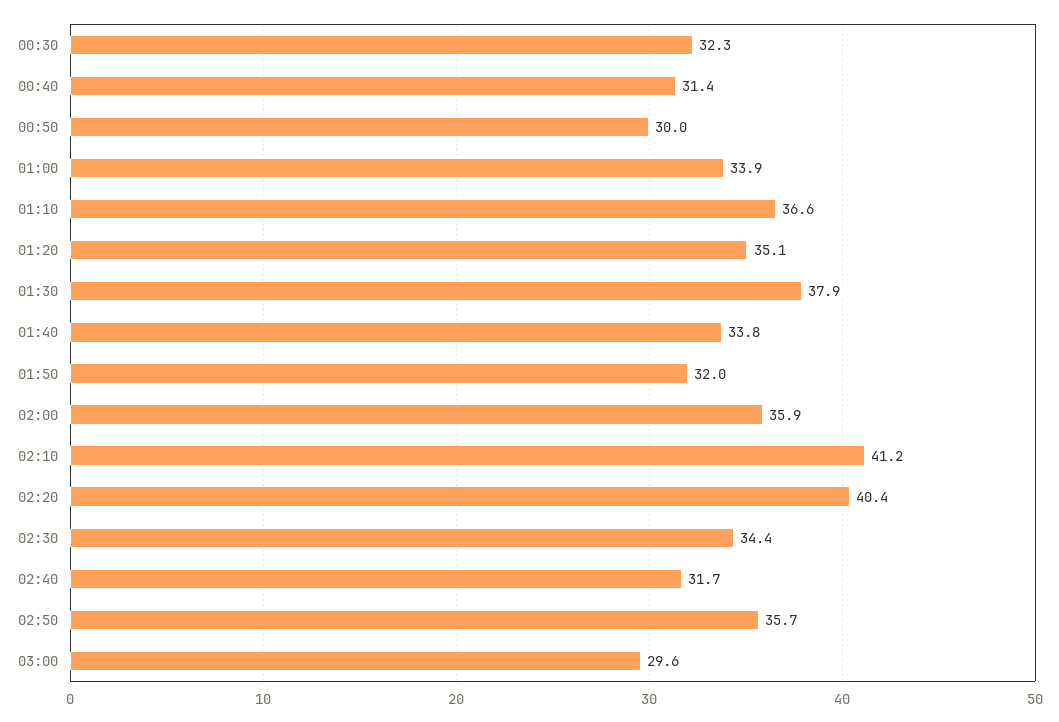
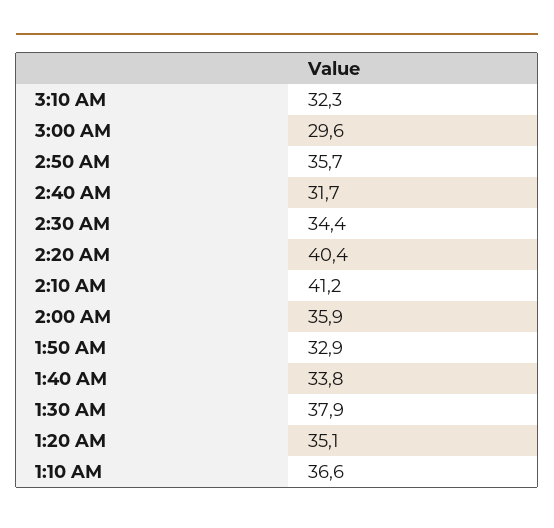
00:30: 32.3 -> none
00:40: 31.4 -> none
00:50: 30 -> none
01:00: 33.9 -> none
01:50: 32 -> 32.9
3:10 AM: none -> 32.3

